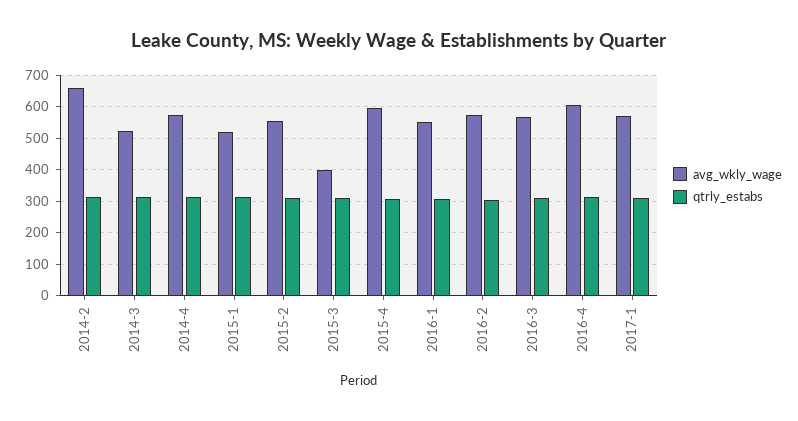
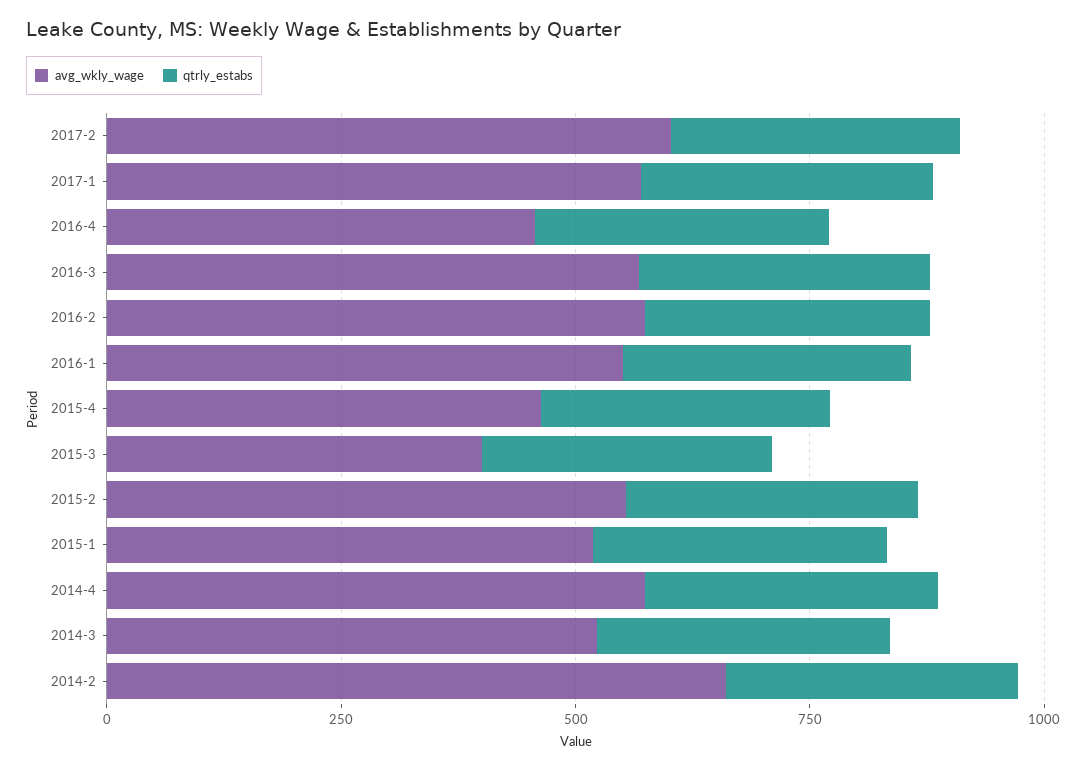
avg_wkly_wage, 2015-4: 600 -> 450
avg_wkly_wage, 2016-4: 600 -> 450
avg_wkly_wage, 2017-2: none -> 600
qtrly_estabs, 2017-2: none -> 300

